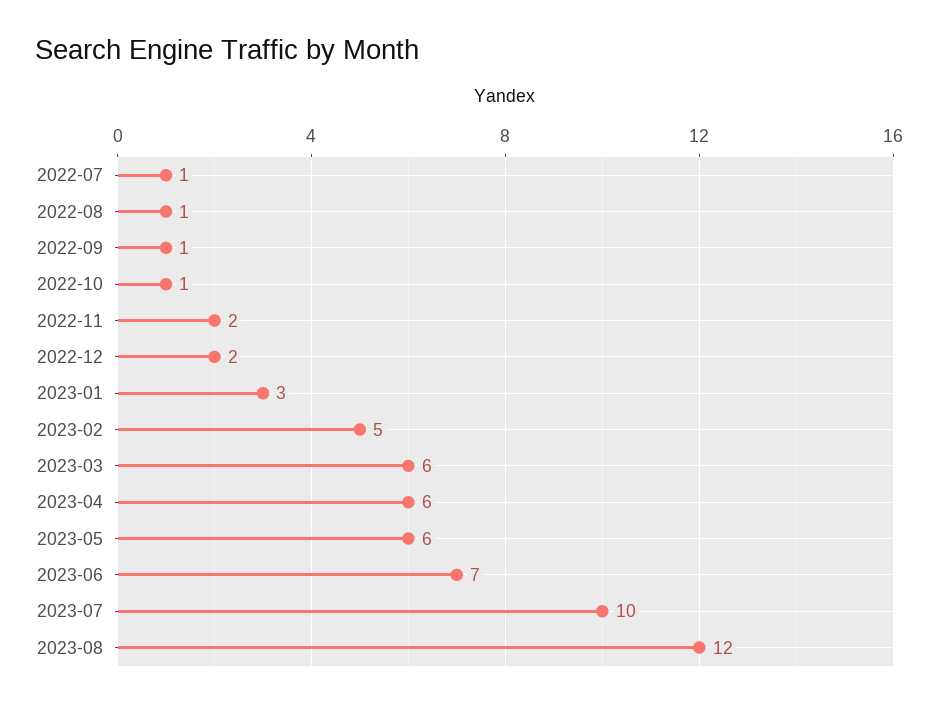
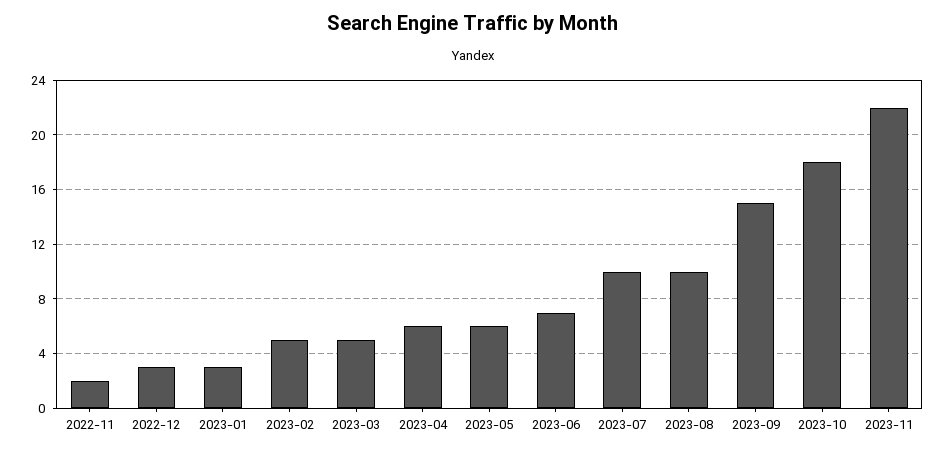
2022-07: 1 -> none
2022-08: 1 -> none
2022-09: 1 -> none
2022-10: 1 -> none
2022-12: 2 -> 3
2023-03: 6 -> 5
2023-08: 12 -> 10
2023-09: none -> 15
2023-10: none -> 18
2023-11: none -> 22

